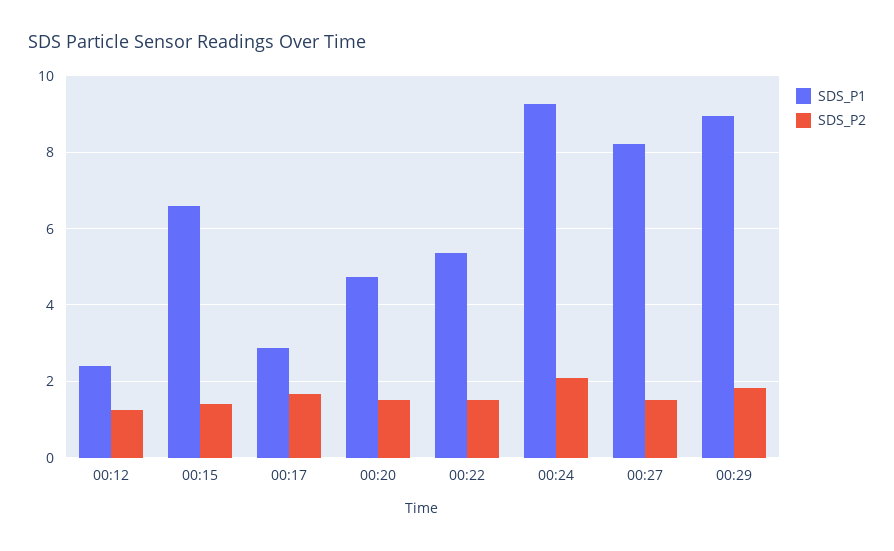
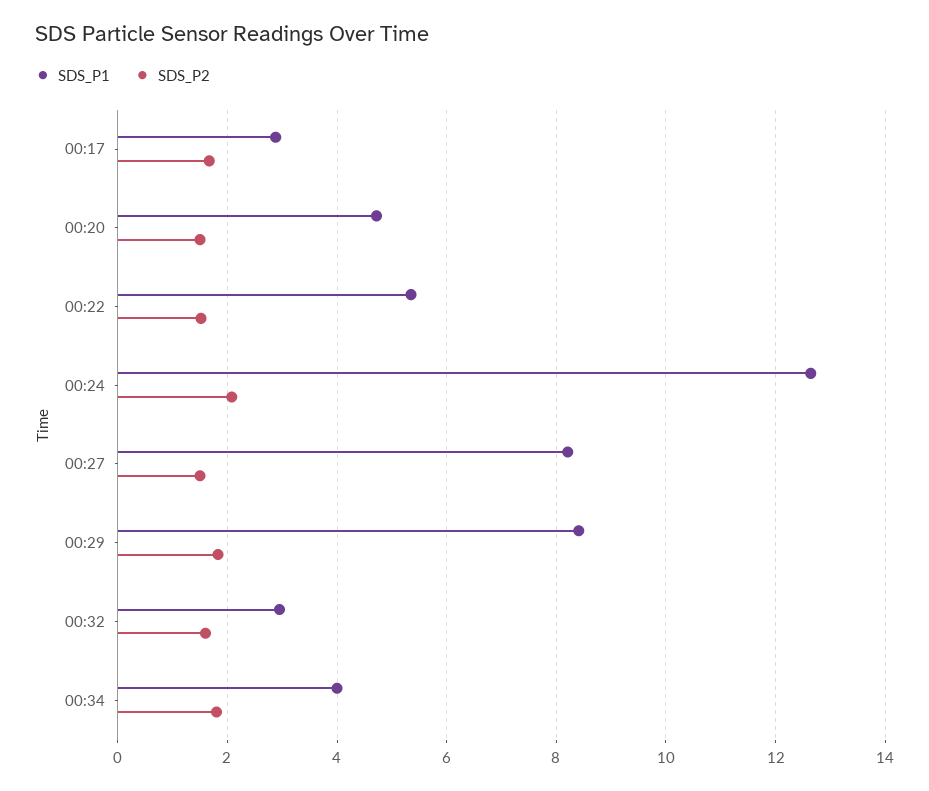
SDS_P1, 00:12: 2.4 -> none
SDS_P2, 00:12: 1.2 -> none
SDS_P1, 00:15: 6.6 -> none
SDS_P2, 00:15: 1.4 -> none
SDS_P1, 00:24: 9.2 -> 12.6
SDS_P1, 00:29: 9 -> 8.4
SDS_P1, 00:32: none -> 3
SDS_P2, 00:32: none -> 1.6
SDS_P1, 00:34: none -> 4
SDS_P2, 00:34: none -> 1.8

